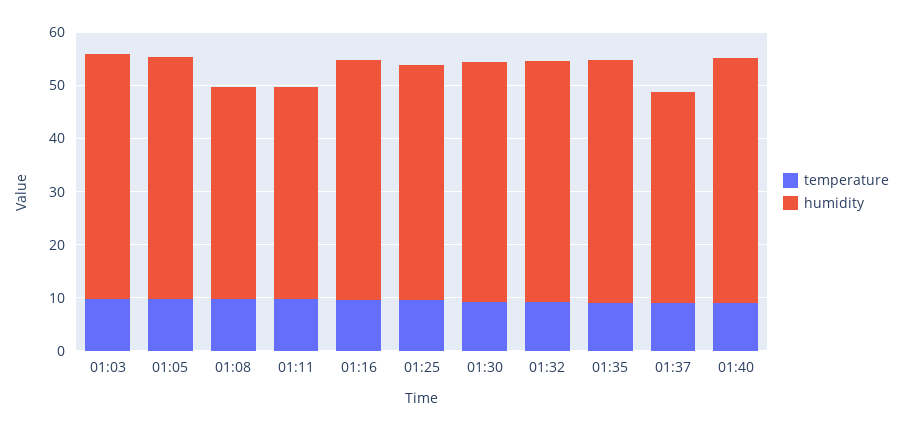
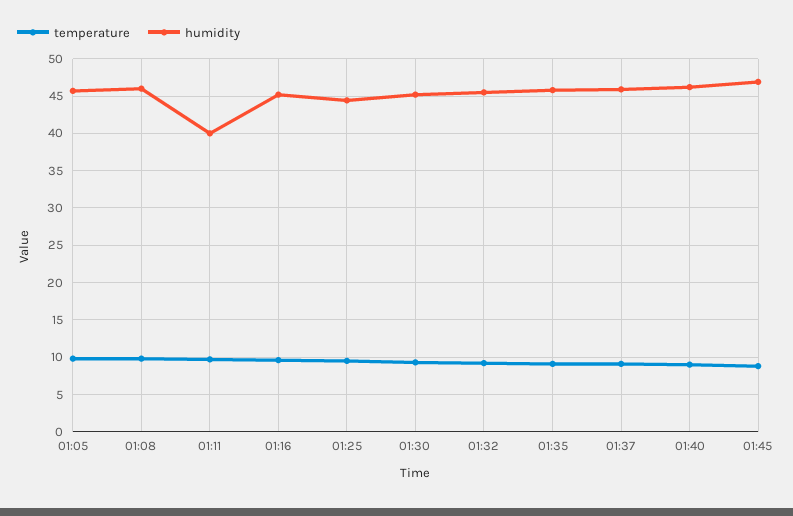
temperature, 01:03: 10 -> none
humidity, 01:03: 46 -> none
humidity, 01:08: 40 -> 46
humidity, 01:37: 40 -> 46
temperature, 01:45: none -> 9
humidity, 01:45: none -> 47

